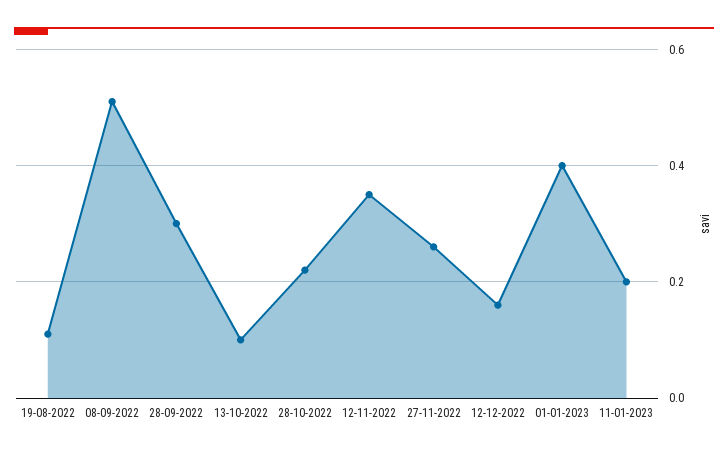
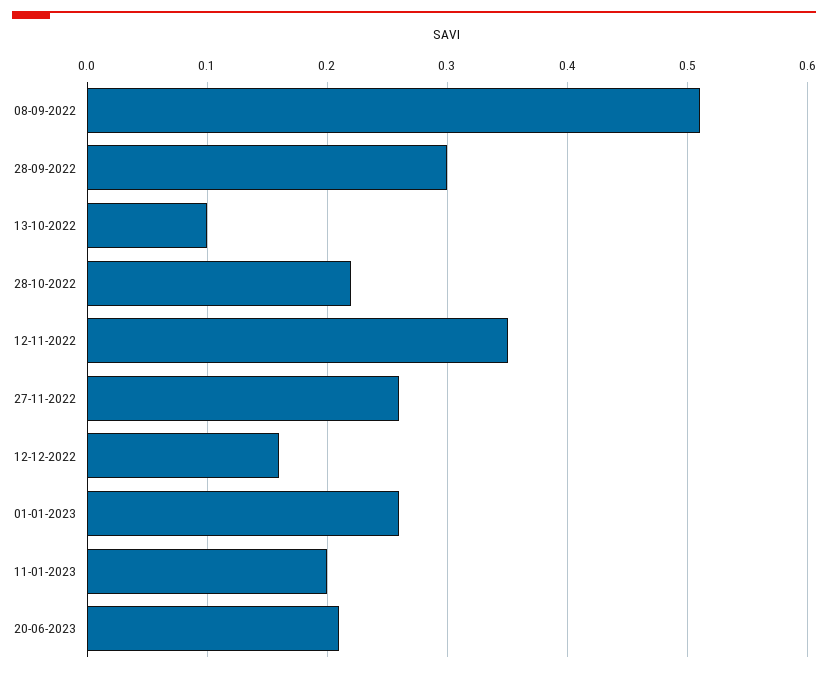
19-08-2022: 0.1 -> none
01-01-2023: 0.4 -> 0.26
20-06-2023: none -> 0.21

